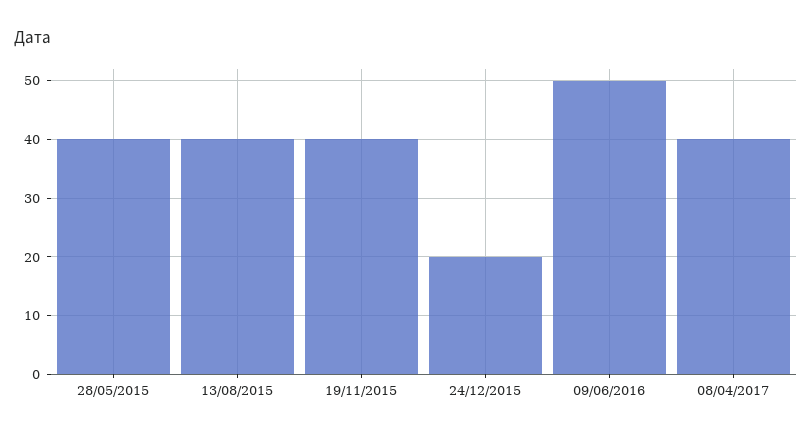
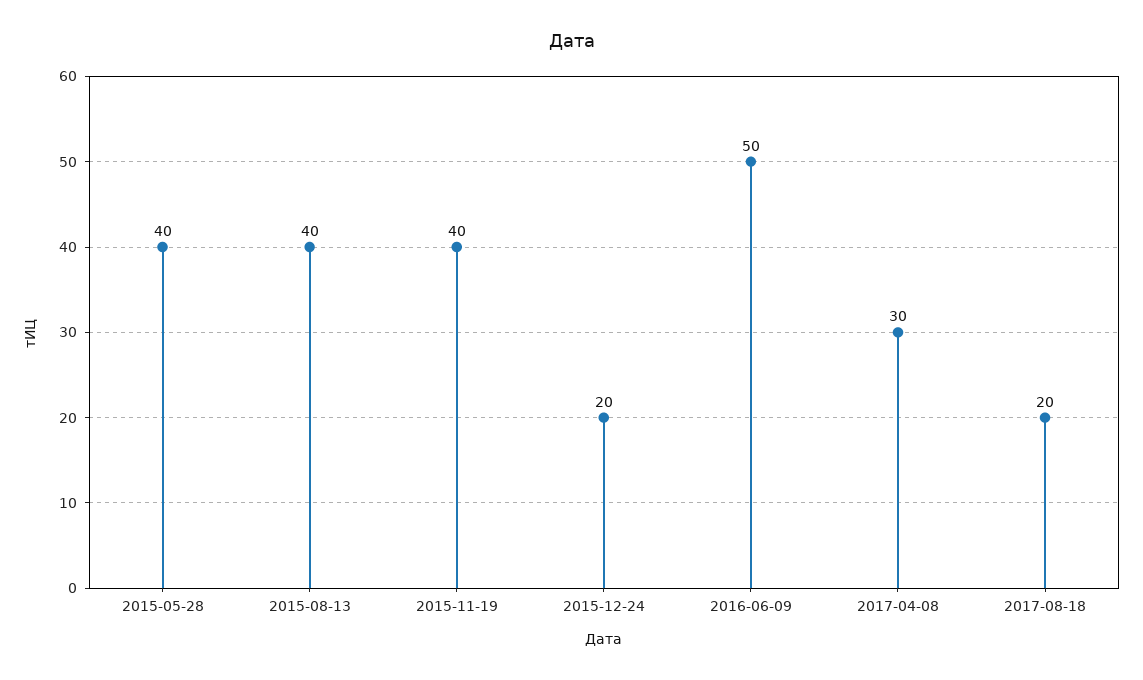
08/04/2017: 40 -> 30
2017-08-18: none -> 20

